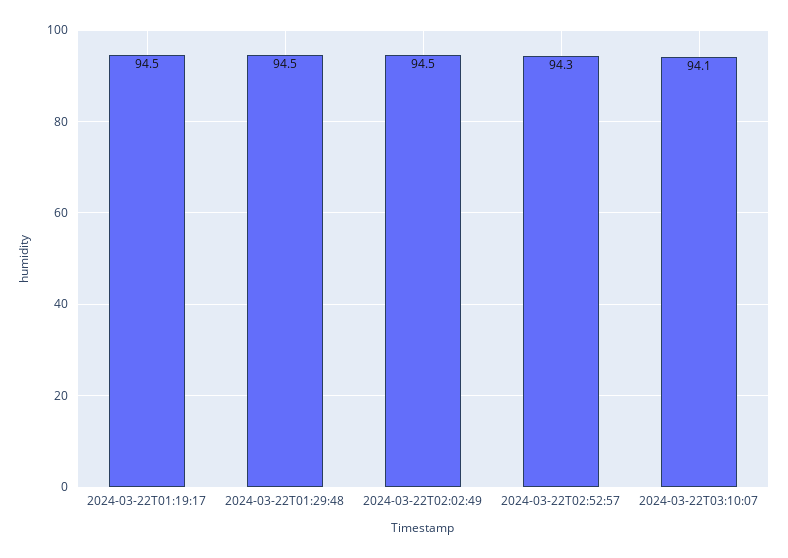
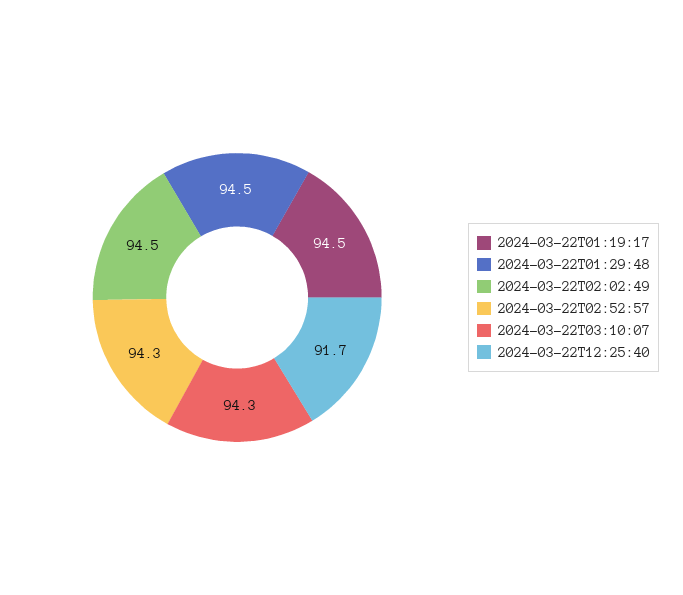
2024-03-22T03:10:07: 94.1 -> 94.3
2024-03-22T12:25:40: none -> 91.7

